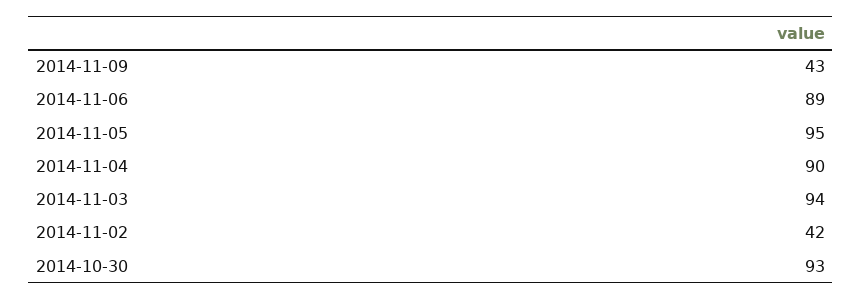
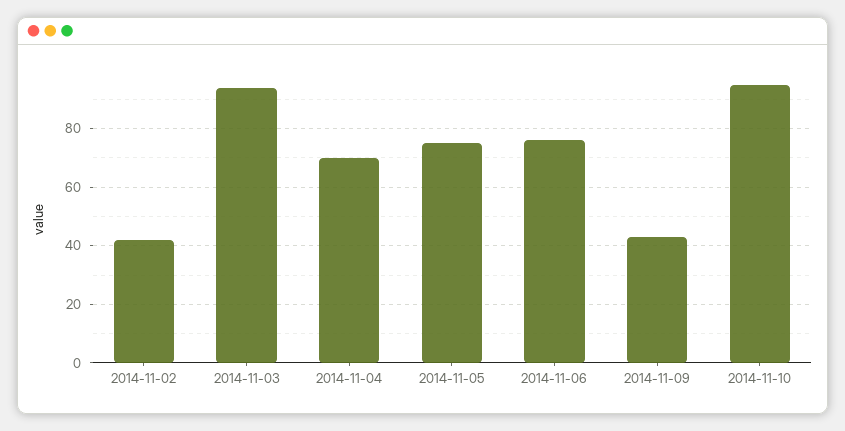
2014-11-06: 89 -> 75
2014-11-05: 95 -> 75
2014-11-04: 90 -> 70
2014-10-30: 93 -> none
2014-11-10: none -> 95

